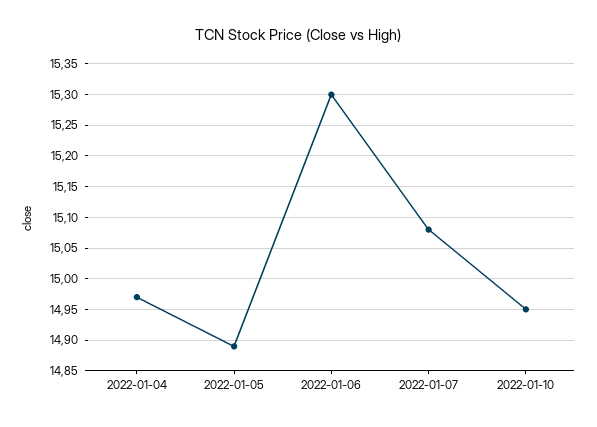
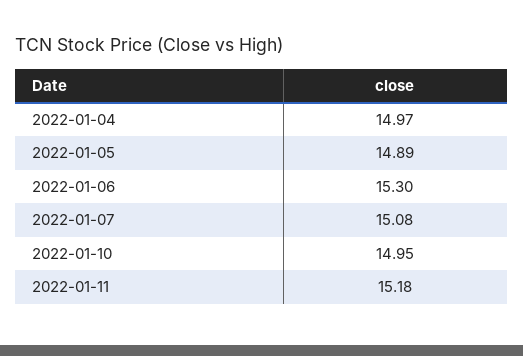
2022-01-11: none -> 15.18

